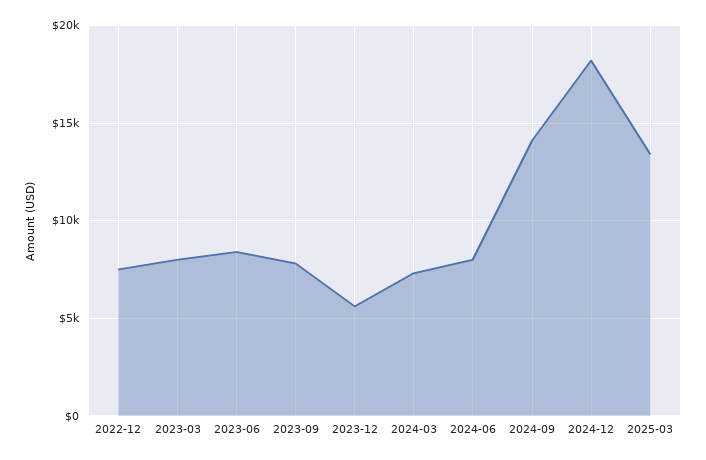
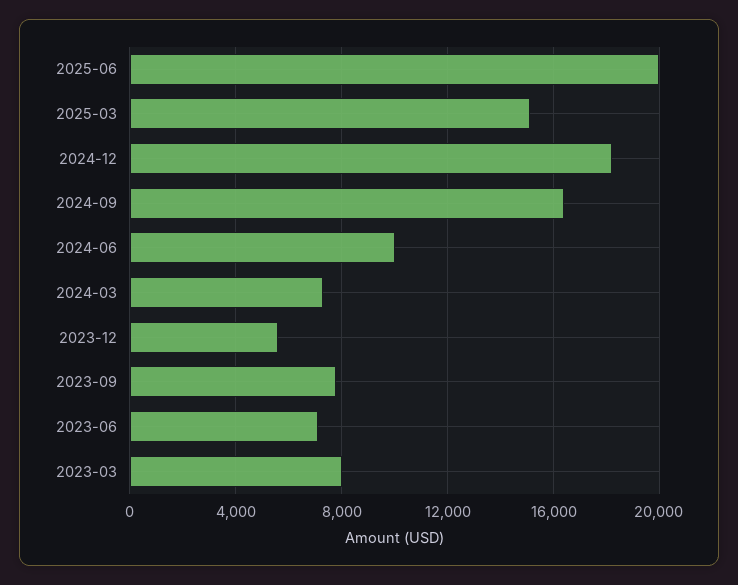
2022-12: 7500 -> none
2023-06: 8500 -> 7000
2024-06: 8000 -> 10000
2024-09: 14000 -> 16500
2025-03: 13500 -> 15000
2025-06: none -> 20000

